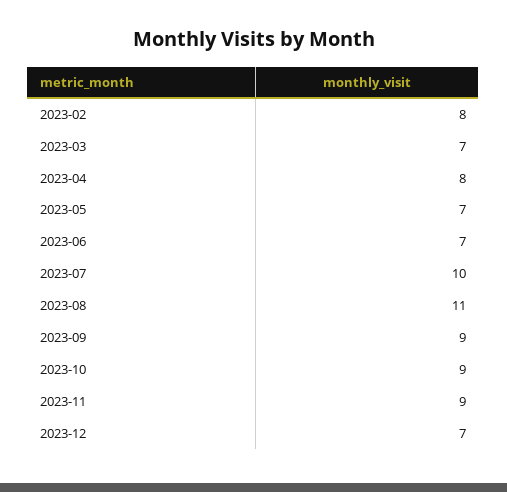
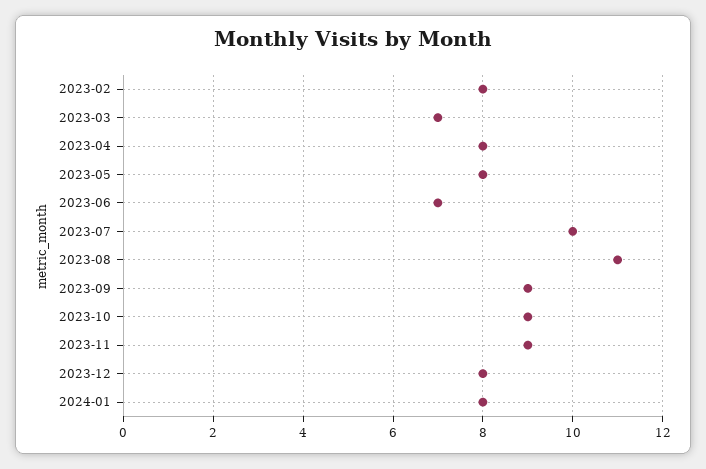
2023-05: 7 -> 8
2023-12: 7 -> 8
2024-01: none -> 8

